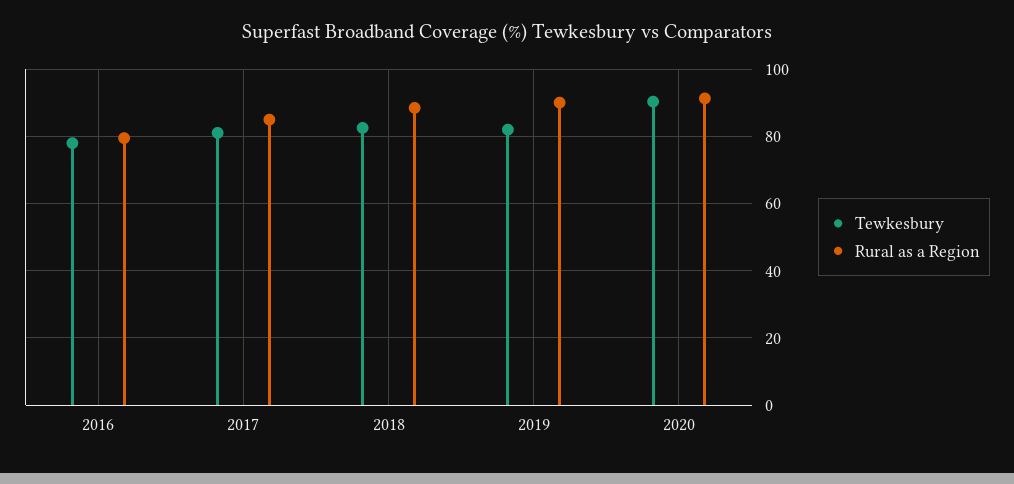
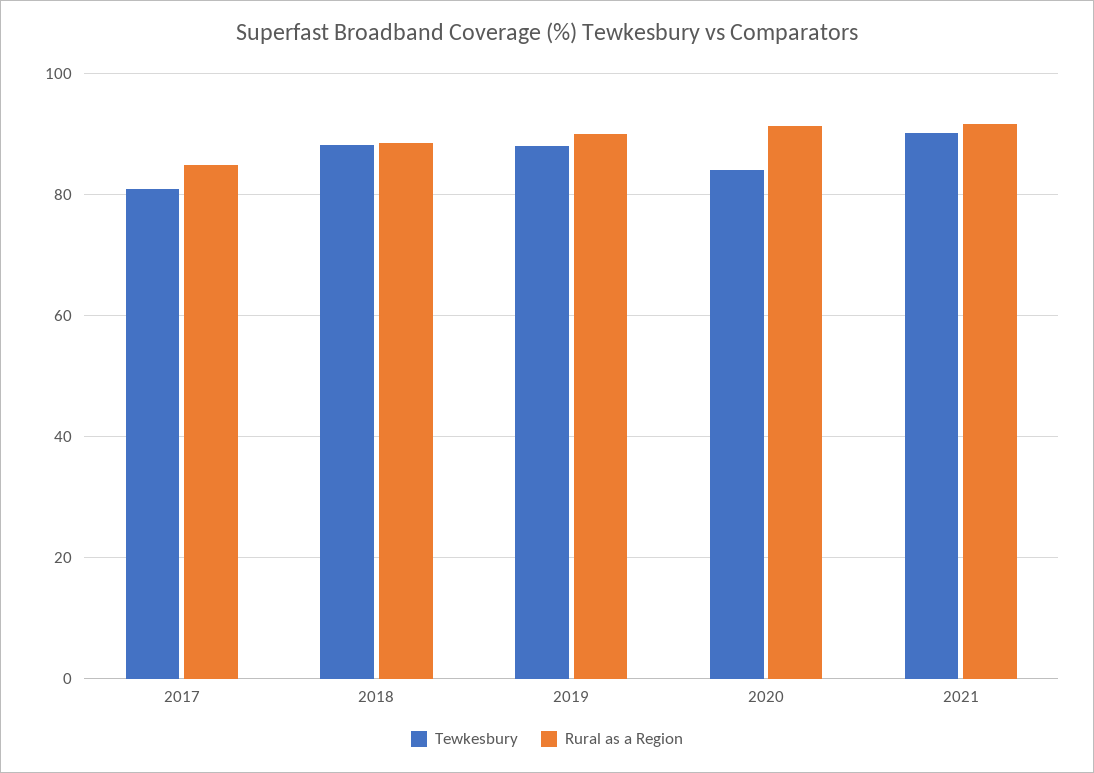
Tewkesbury, 2016: 78 -> none
Rural as a Region, 2016: 80 -> none
Tewkesbury, 2018: 82 -> 88
Tewkesbury, 2019: 82 -> 88
Tewkesbury, 2020: 90 -> 84
Tewkesbury, 2021: none -> 90
Rural as a Region, 2021: none -> 92

